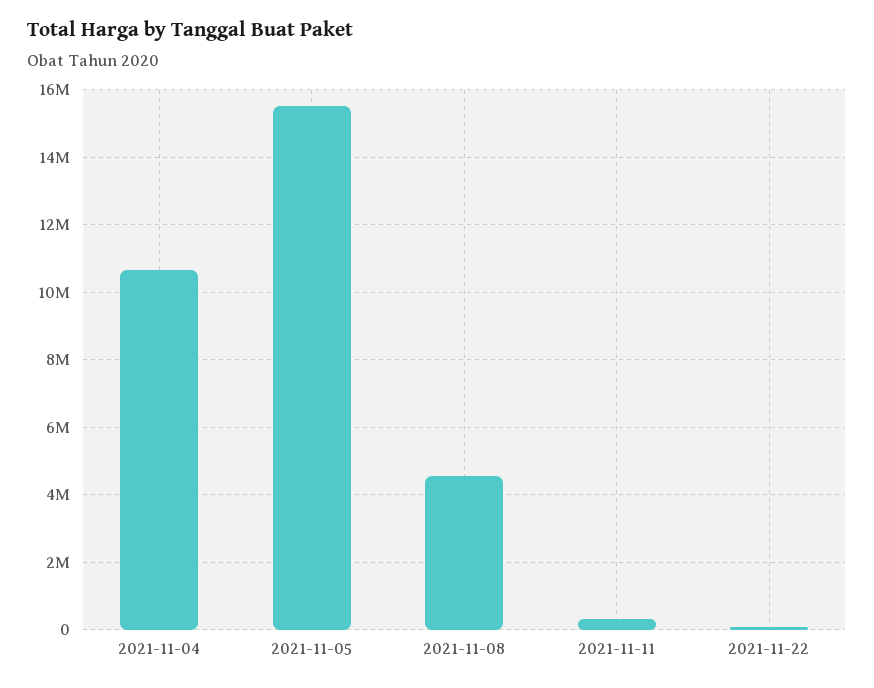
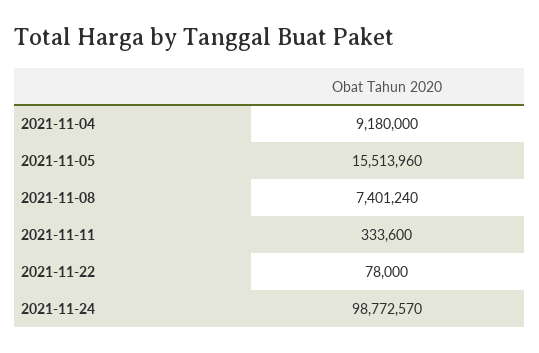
2021-11-04: 10600000 -> 9180000
2021-11-08: 4600000 -> 7401240
2021-11-24: none -> 98772570

